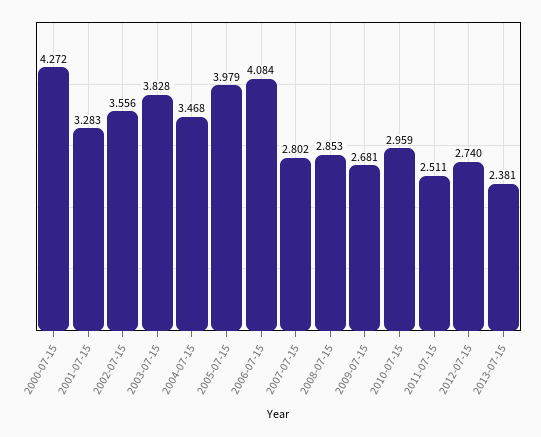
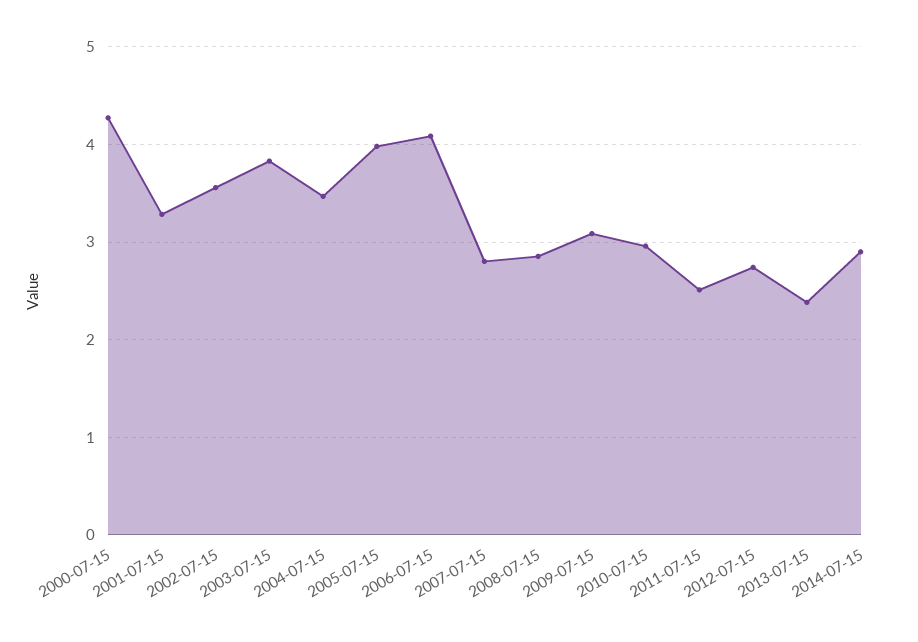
2009-07-15: 2.681 -> 3.1
2014-07-15: none -> 2.9

